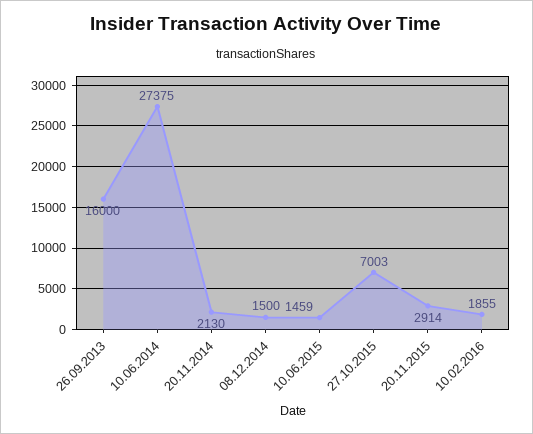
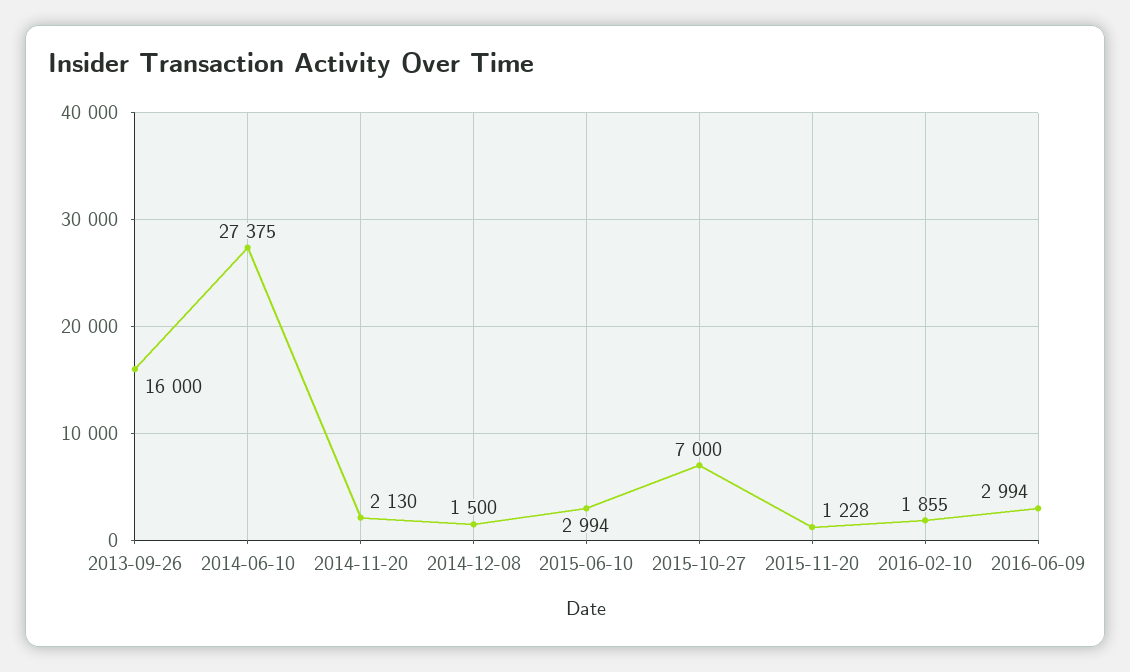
10.06.2015: 1459 -> 2994
27.10.2015: 7003 -> 7000
20.11.2015: 2914 -> 1228
2016-06-09: none -> 2994

